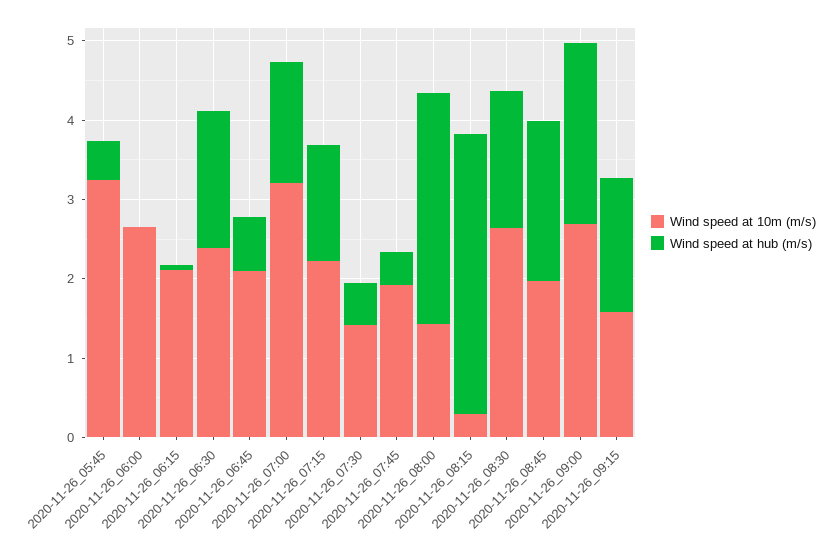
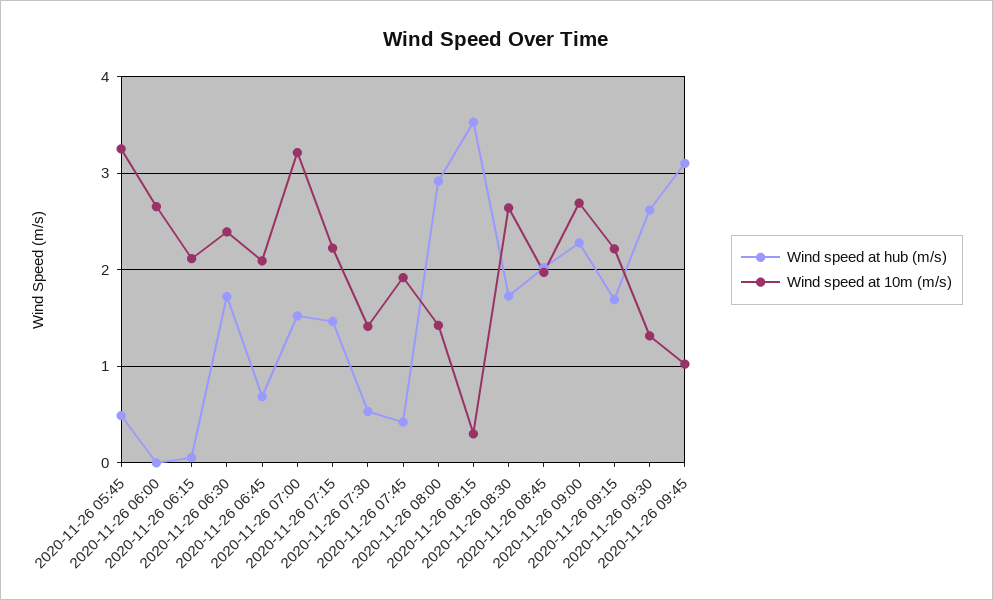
Wind speed at 10m (m/s), 2020-11-26_09:15: 1.6 -> 2.2
Wind speed at hub (m/s), 2020-11-26 09:30: none -> 2.6
Wind speed at 10m (m/s), 2020-11-26 09:30: none -> 1.3
Wind speed at hub (m/s), 2020-11-26 09:45: none -> 3.1
Wind speed at 10m (m/s), 2020-11-26 09:45: none -> 1

